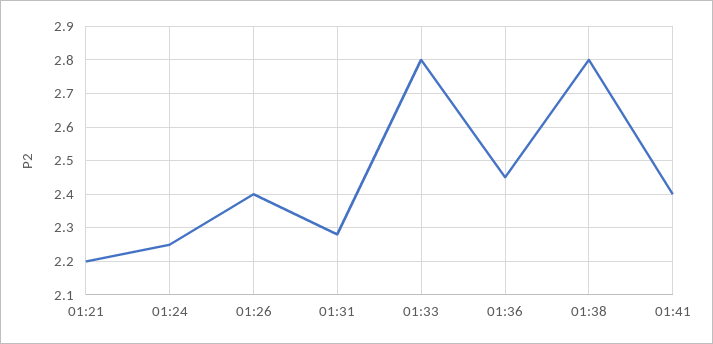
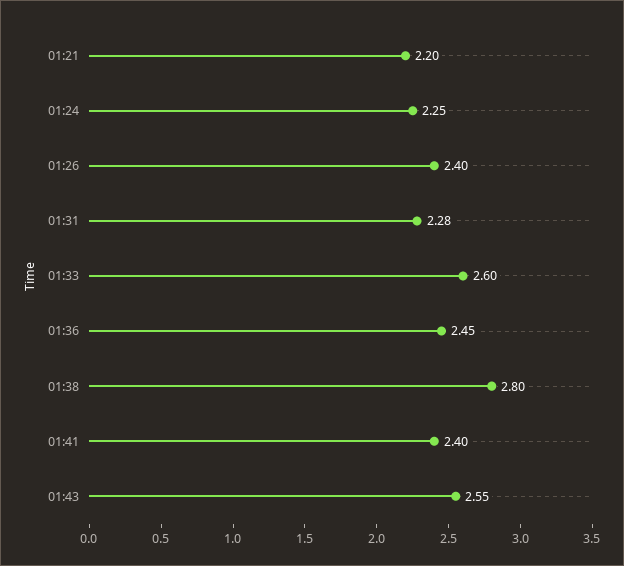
01:33: 2.8 -> 2.6
01:43: none -> 2.55

